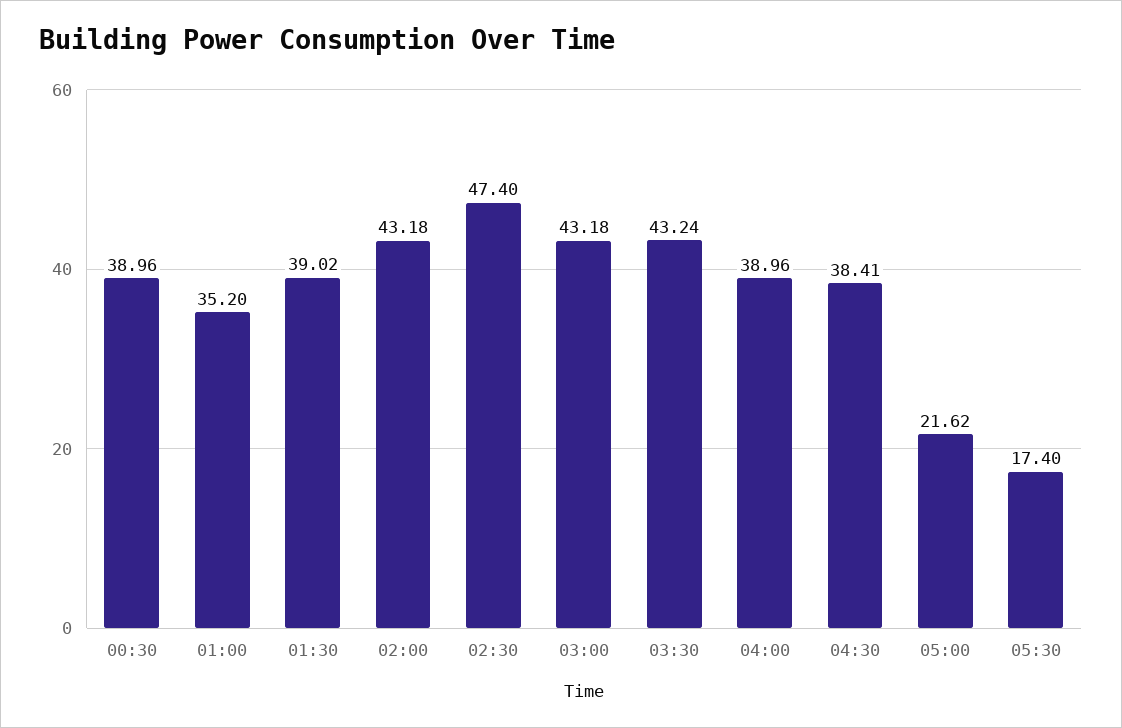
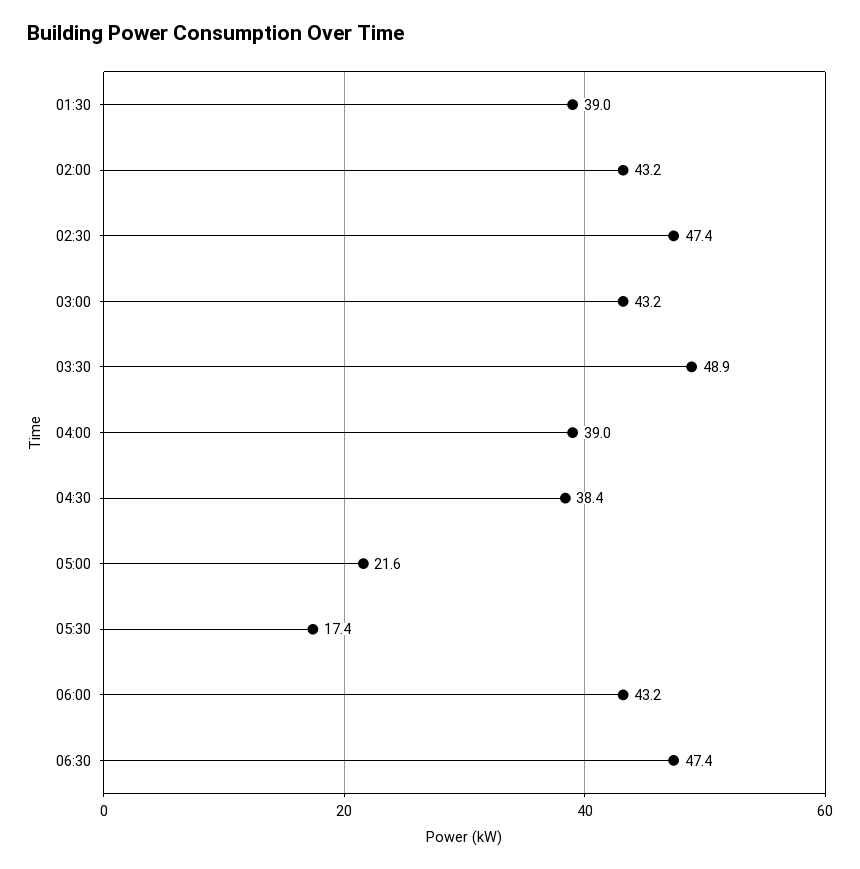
00:30: 38.96 -> none
01:00: 35.2 -> none
03:30: 43.24 -> 48.9
06:00: none -> 43.2
06:30: none -> 47.4

